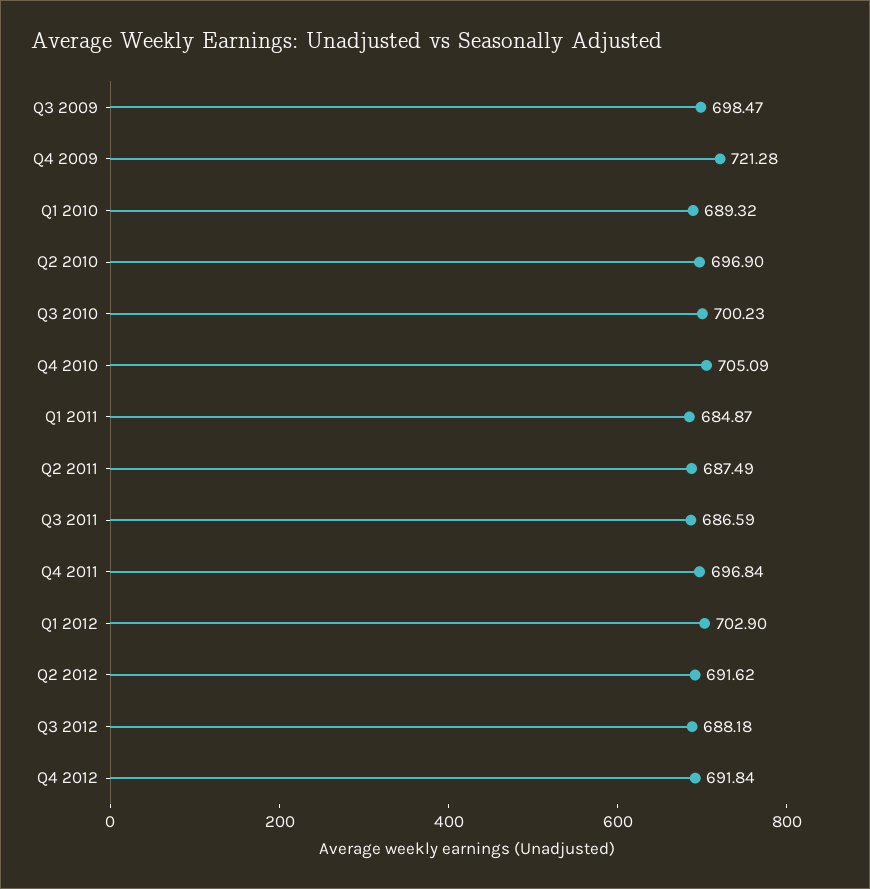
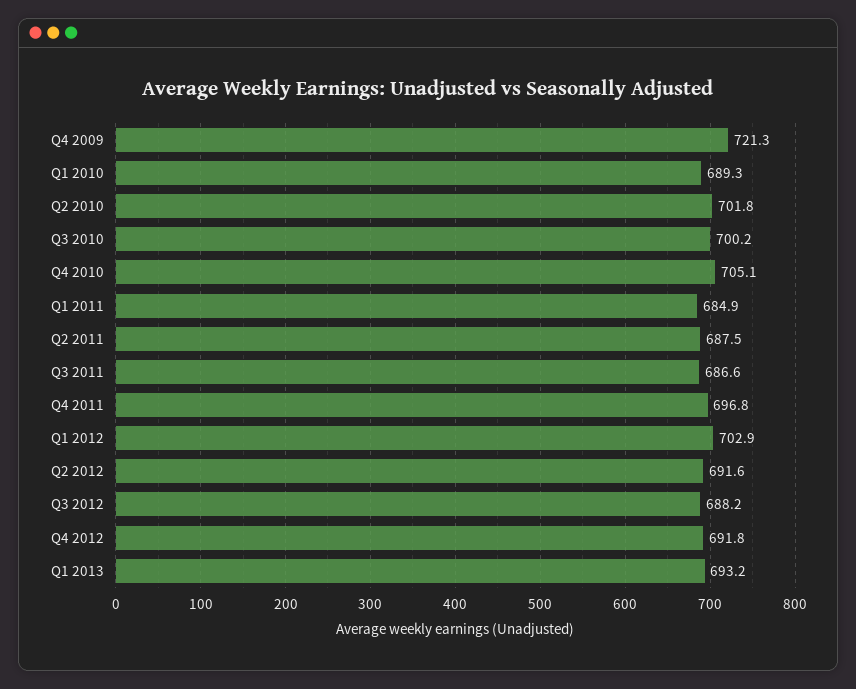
Q3 2009: 698.47 -> none
Q2 2010: 696.9 -> 701.8
Q1 2013: none -> 693.2

